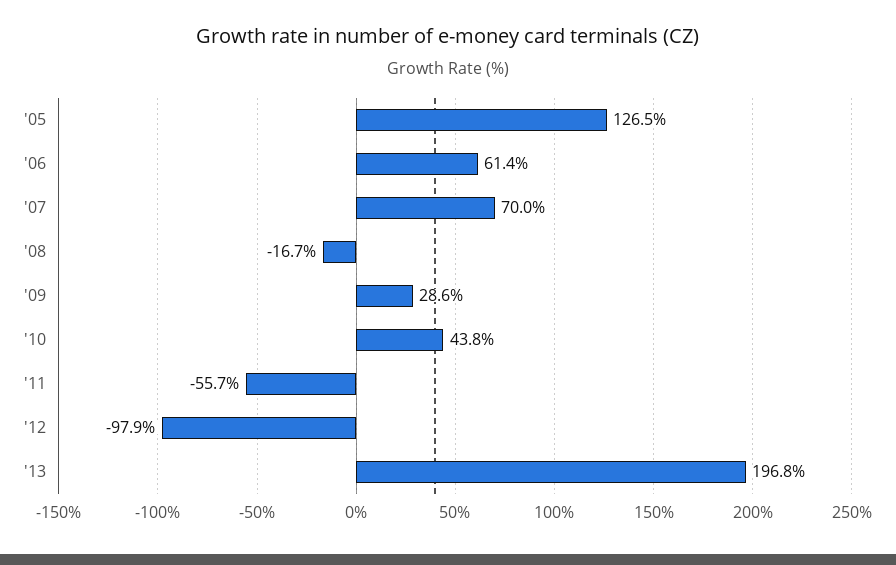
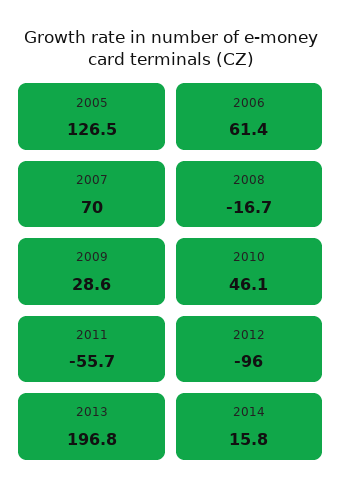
'10: 43.8 -> 46.1
'12: -97.9 -> -96
2014: none -> 15.8

